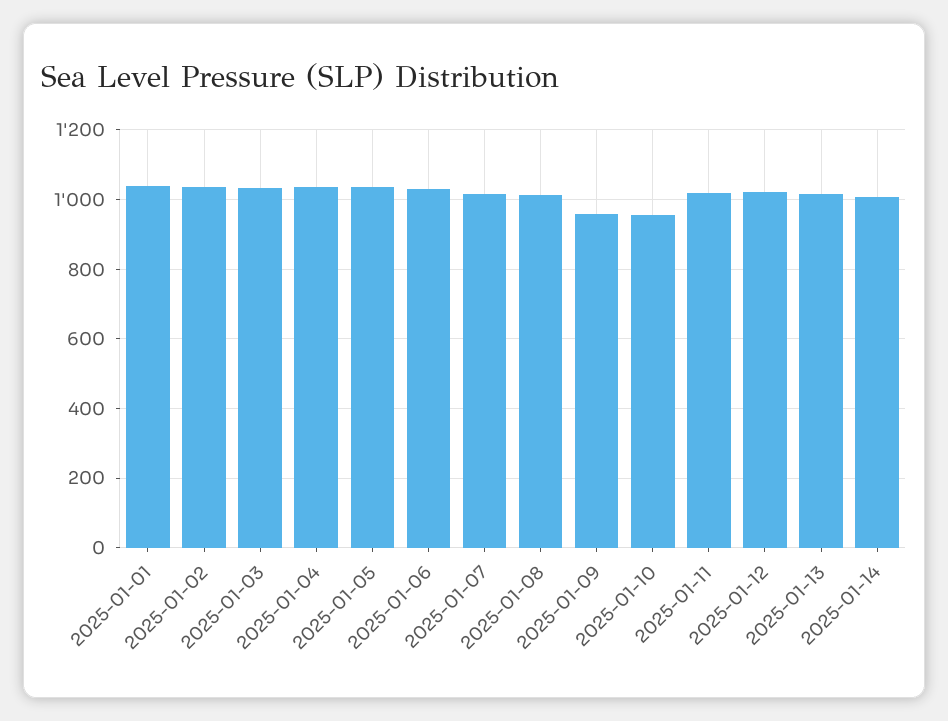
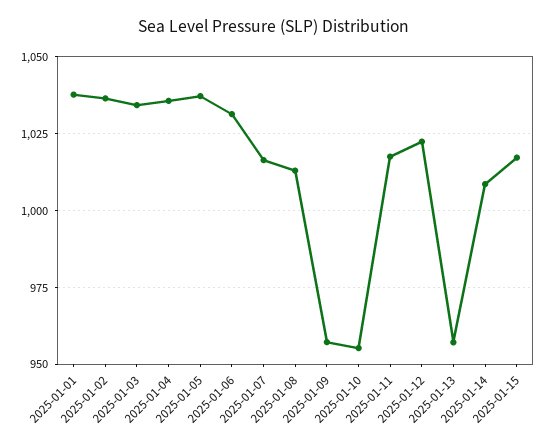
2025-01-13: 1020 -> 957.5
2025-01-15: none -> 1017.5

